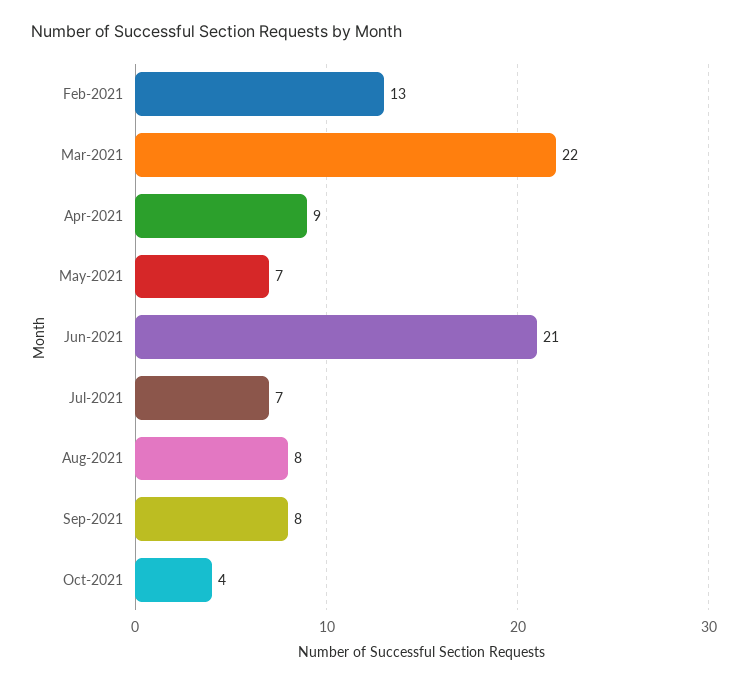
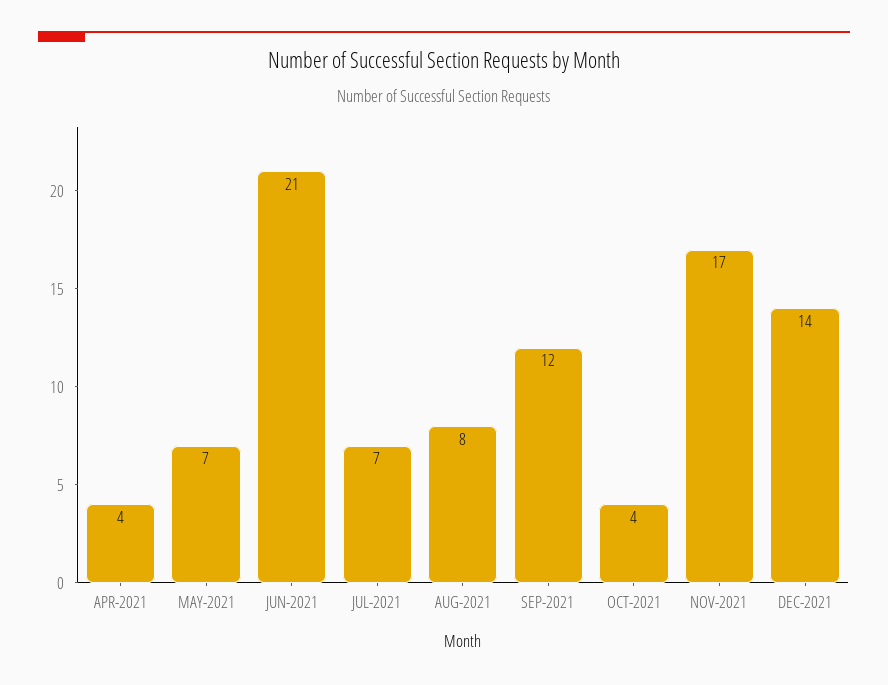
Feb-2021: 13 -> none
Mar-2021: 22 -> none
Apr-2021: 9 -> 4
Sep-2021: 8 -> 12
NOV-2021: none -> 17
DEC-2021: none -> 14

